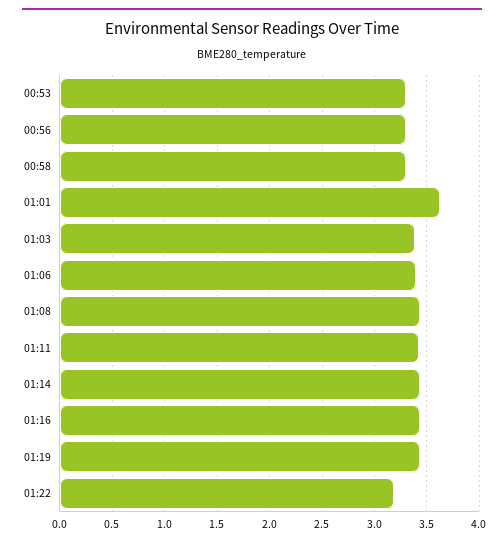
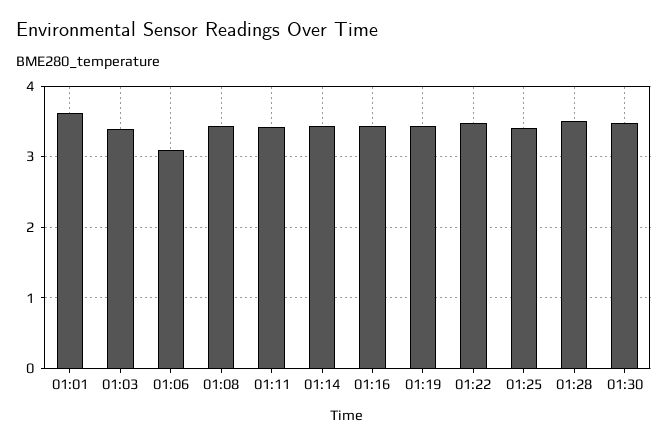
00:53: 3.3 -> none
00:56: 3.3 -> none
00:58: 3.3 -> none
01:06: 3.4 -> 3.1
01:22: 3.2 -> 3.5
01:25: none -> 3.4
01:28: none -> 3.5
01:30: none -> 3.5

